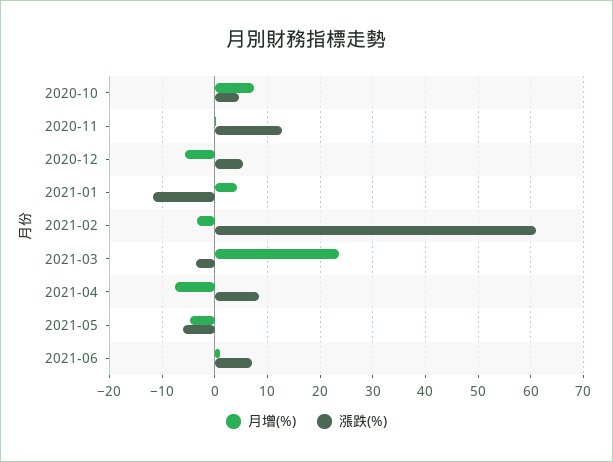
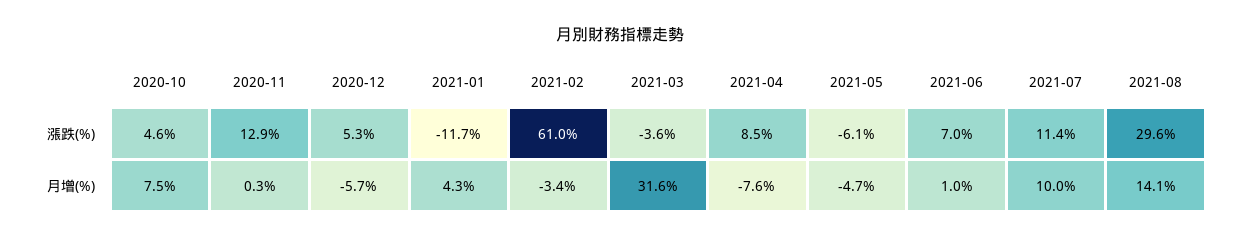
月增(%), 2021-03: 24 -> 31.6
漲跌(%), 2021-07: none -> 11.4
漲跌(%), 2021-08: none -> 29.6
月增(%), 2021-07: none -> 10
月增(%), 2021-08: none -> 14.1

